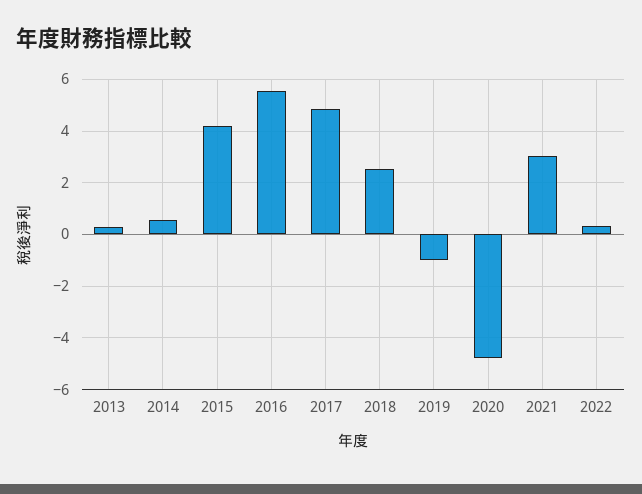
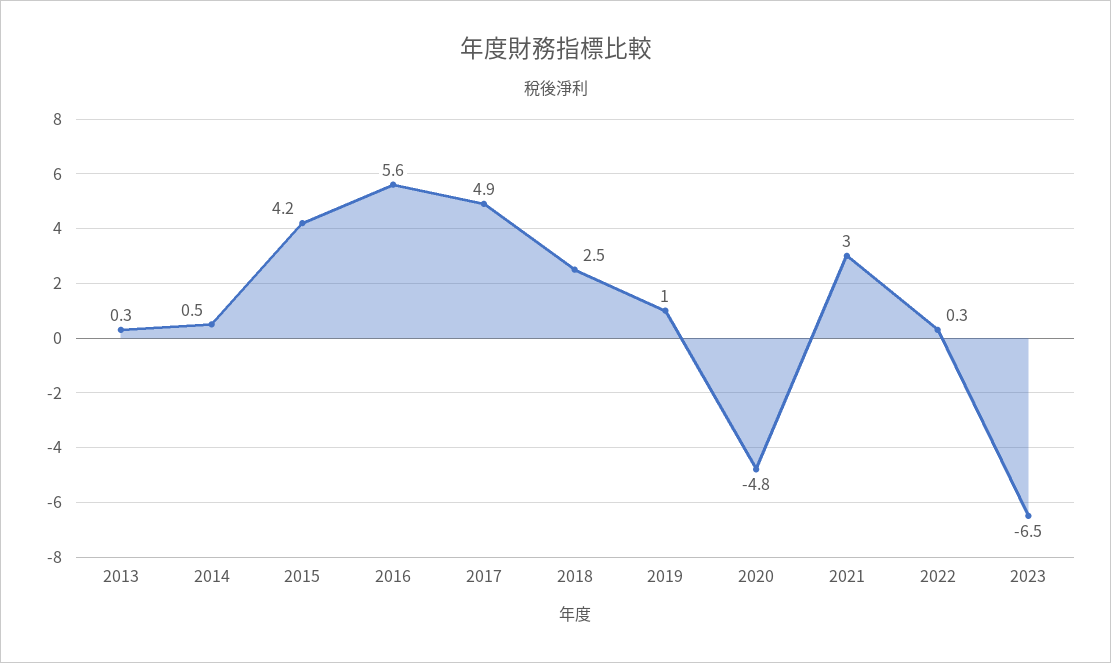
2019: -1 -> 1
2023: none -> -6.5

